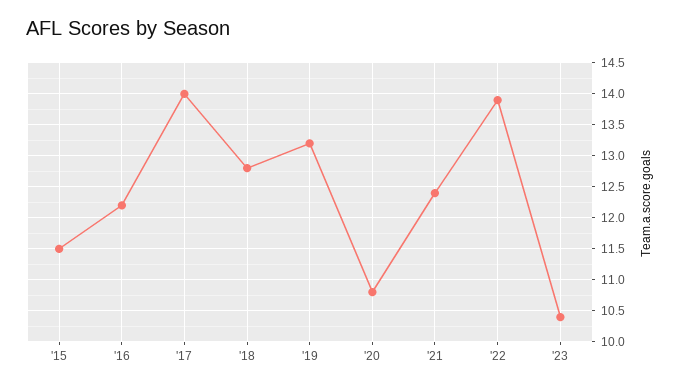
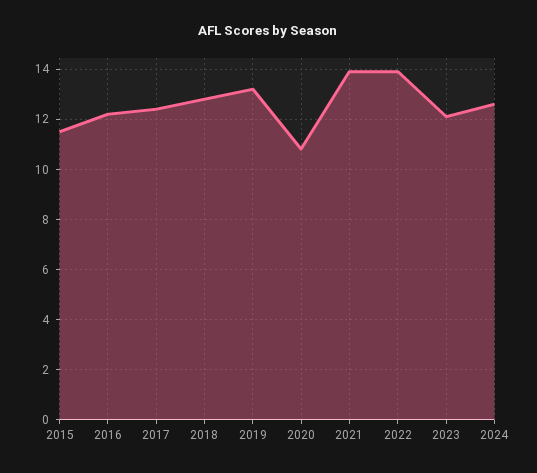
'17: 14 -> 12.5
'21: 12.4 -> 14
'23: 10.4 -> 12
2024: none -> 12.5

